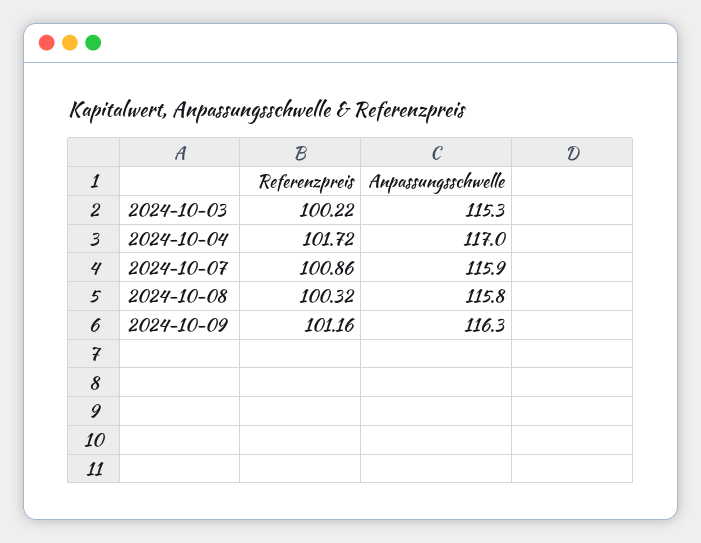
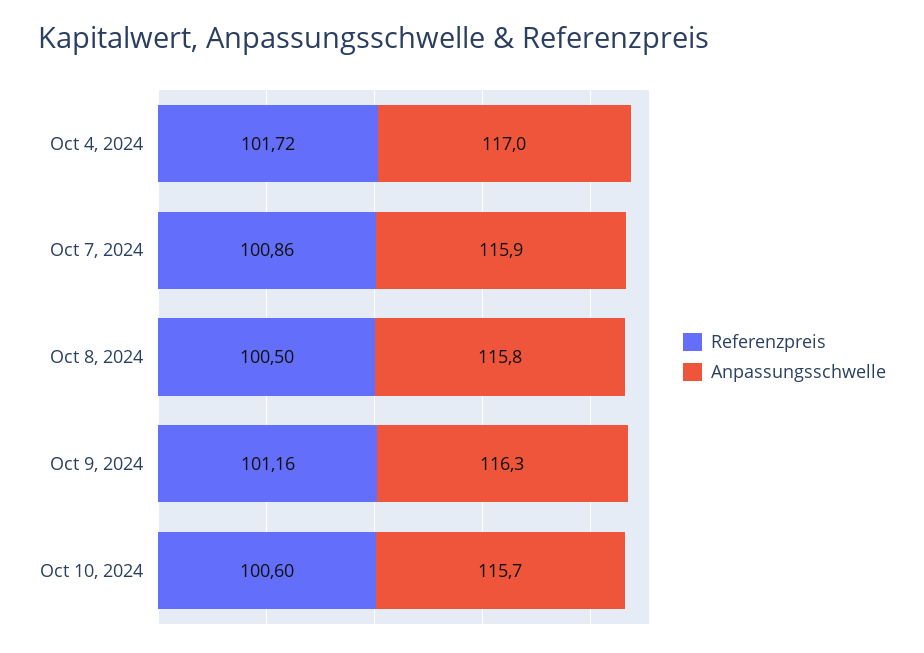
Referenzpreis, 2024-10-03: 100.22 -> none
Anpassungsschwelle, 2024-10-03: 115.3 -> none
Referenzpreis, 2024-10-08: 100.32 -> 100.5
Referenzpreis, Oct 10, 2024: none -> 100.6
Anpassungsschwelle, Oct 10, 2024: none -> 115.7

